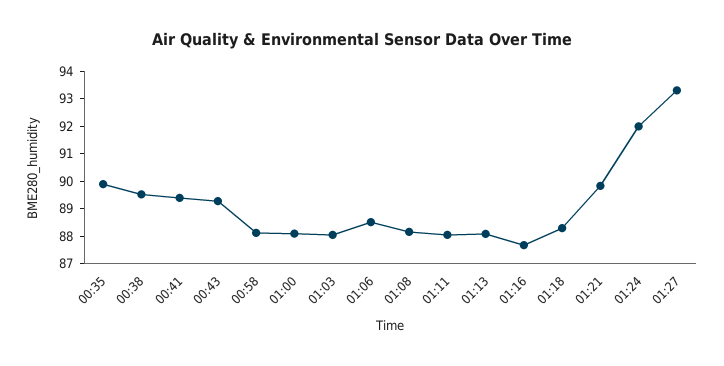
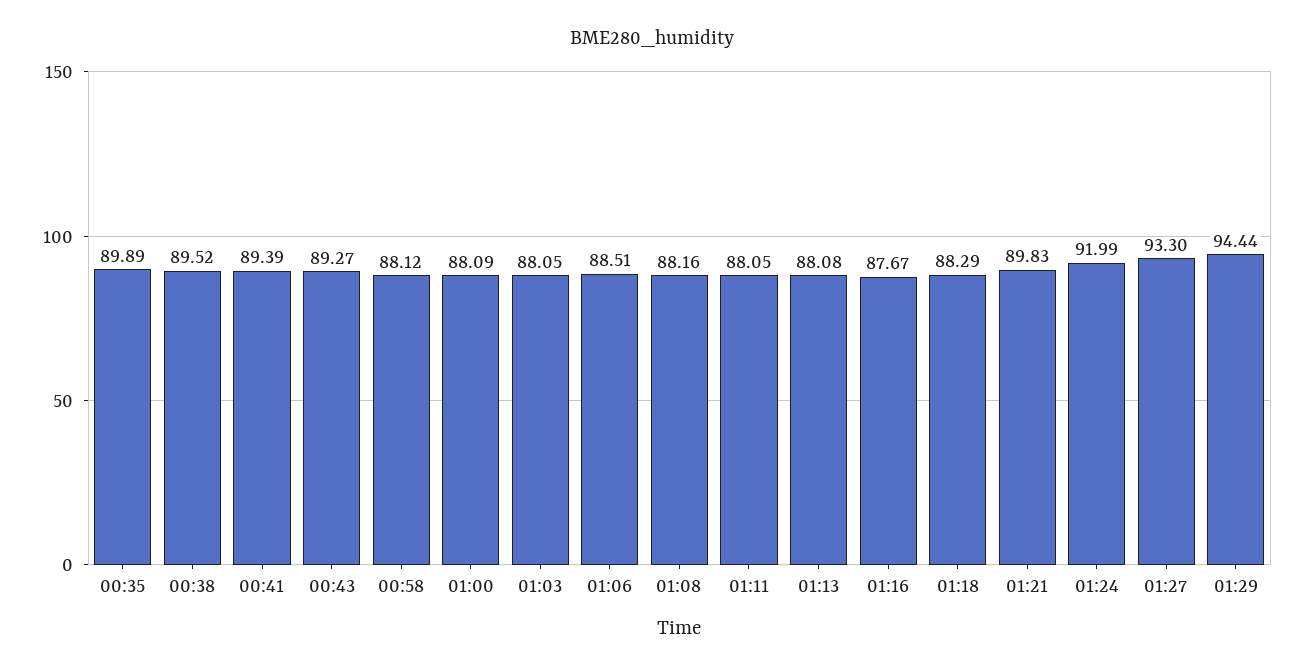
01:29: none -> 94.44

